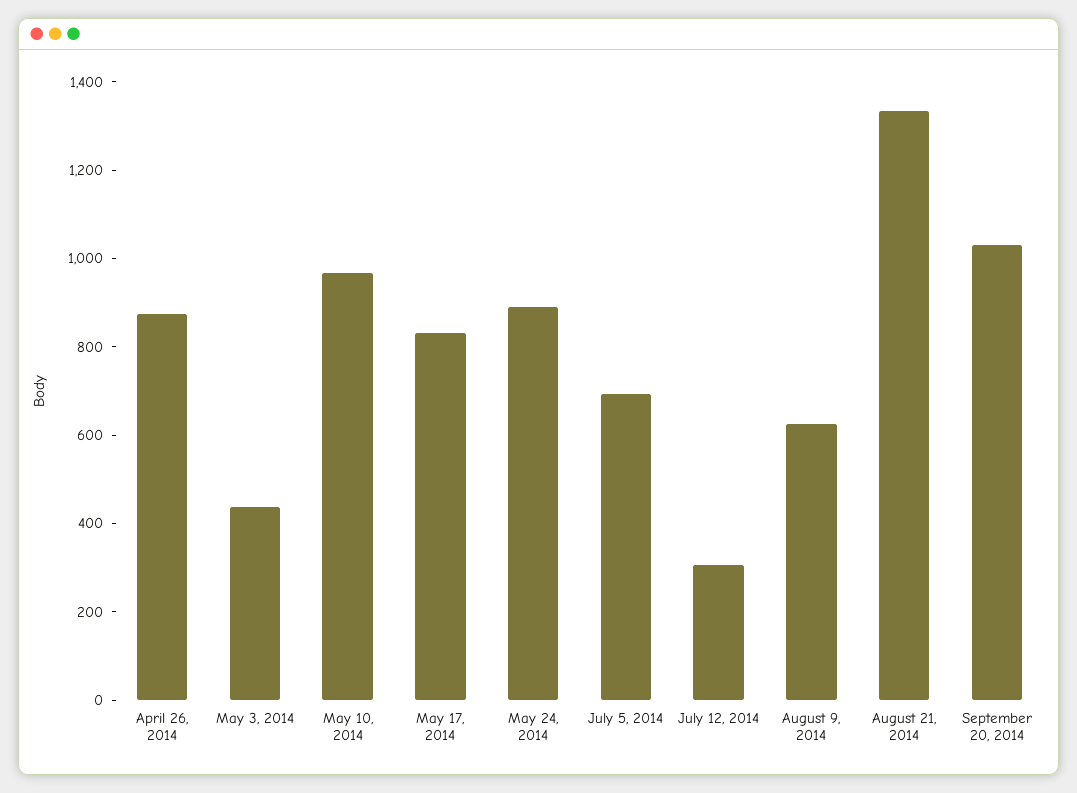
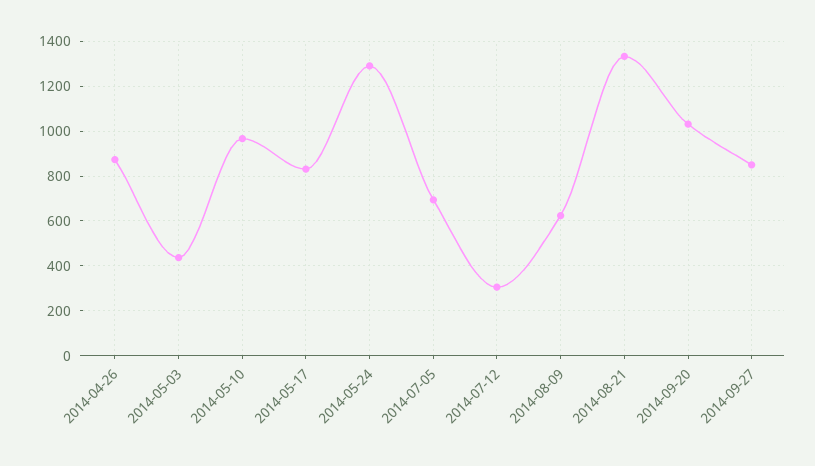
May 24, 2014: 900 -> 1300
2014-09-27: none -> 850

